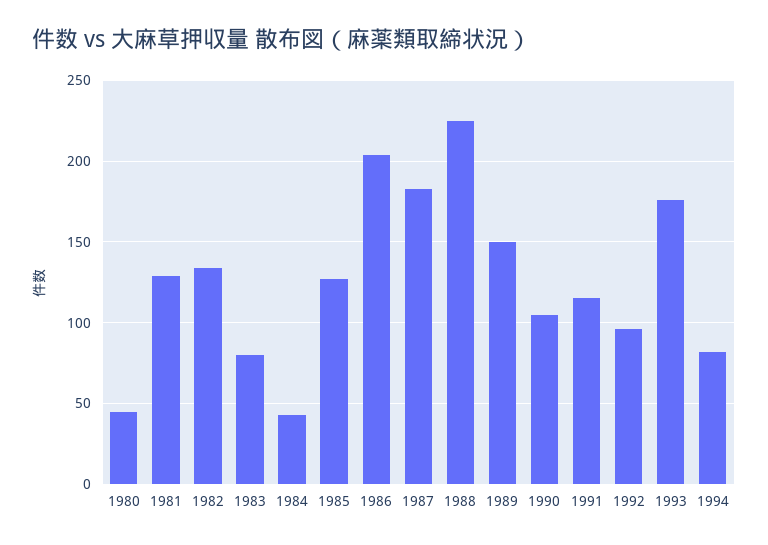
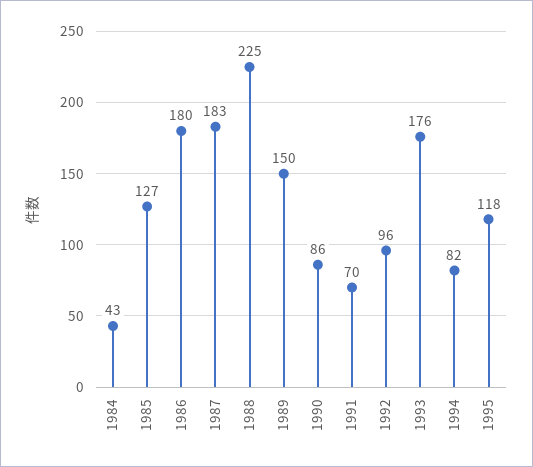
1980: 45 -> none
1981: 130 -> none
1982: 135 -> none
1983: 80 -> none
1986: 205 -> 180
1990: 105 -> 86
1991: 115 -> 70
1995: none -> 118

